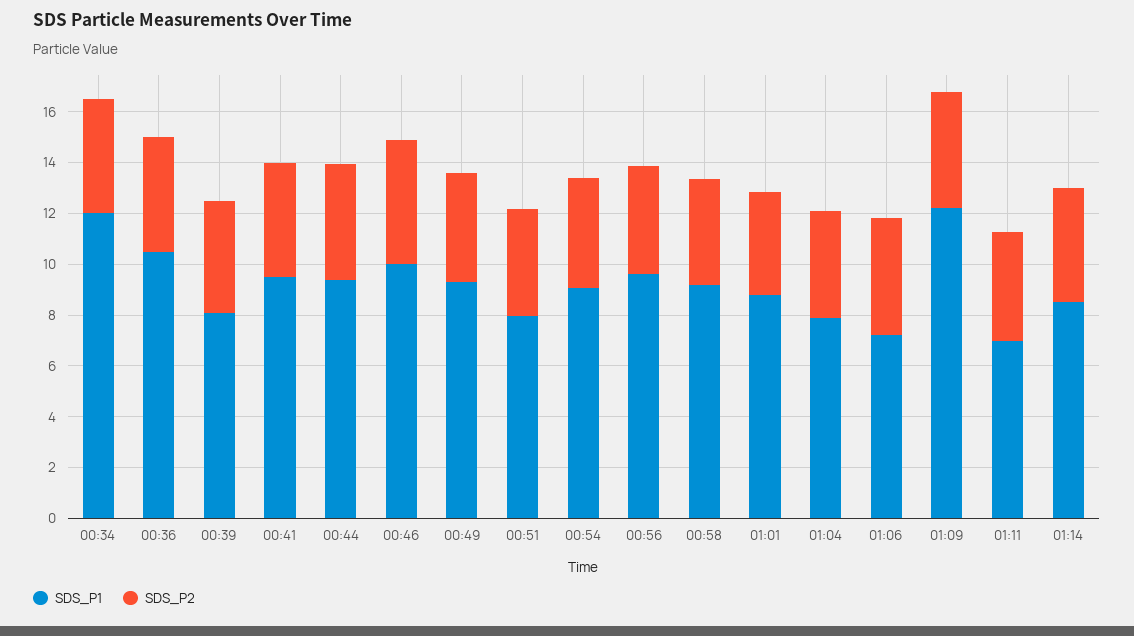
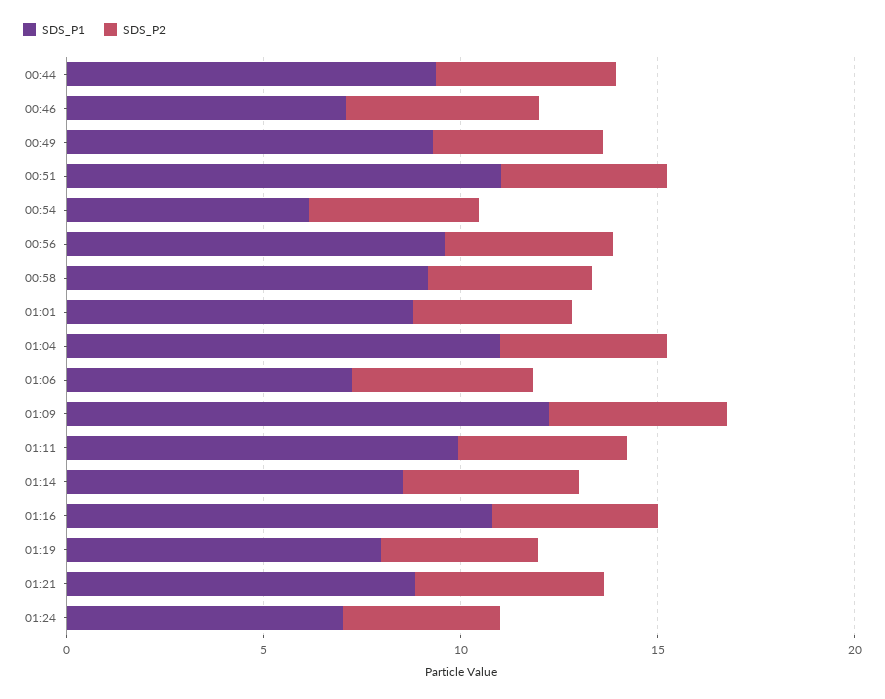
SDS_P1, 00:34: 12 -> none
SDS_P2, 00:34: 4.5 -> none
SDS_P1, 00:36: 10.5 -> none
SDS_P2, 00:36: 4.5 -> none
SDS_P1, 00:39: 8 -> none
SDS_P2, 00:39: 4.5 -> none
SDS_P1, 00:41: 9.5 -> none
SDS_P2, 00:41: 4.5 -> none
SDS_P1, 00:46: 10 -> 7
SDS_P1, 00:51: 8 -> 11
SDS_P1, 00:54: 9 -> 6
SDS_P1, 01:04: 8 -> 11
SDS_P1, 01:11: 7 -> 10
SDS_P1, 01:16: none -> 11
SDS_P2, 01:16: none -> 4
SDS_P1, 01:19: none -> 8
SDS_P2, 01:19: none -> 4
SDS_P1, 01:21: none -> 9
SDS_P2, 01:21: none -> 5
SDS_P1, 01:24: none -> 7
SDS_P2, 01:24: none -> 4

